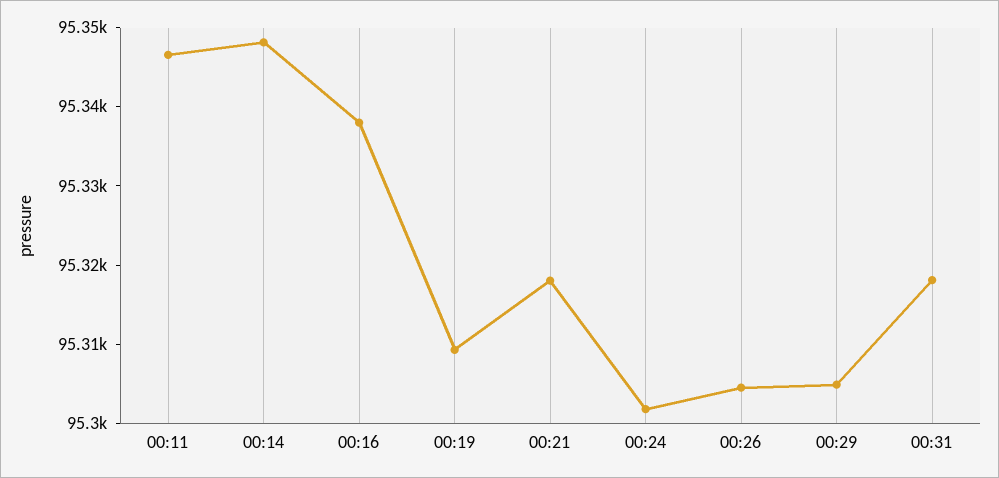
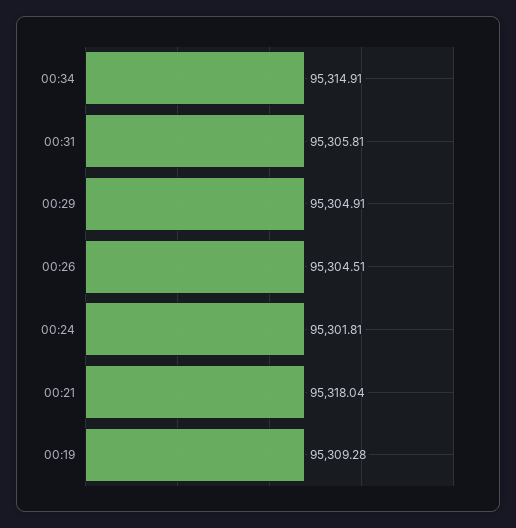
00:11: 95346 -> none
00:14: 95348 -> none
00:16: 95338 -> none
00:31: 95318 -> 95305.81
00:34: none -> 95314.91

